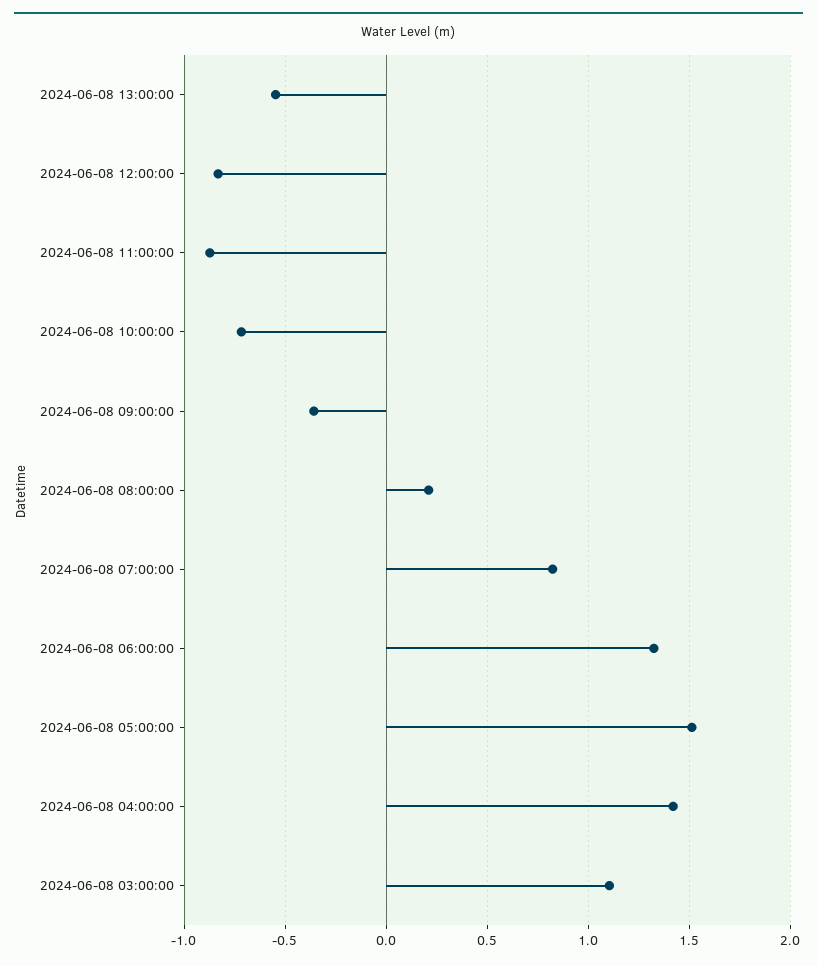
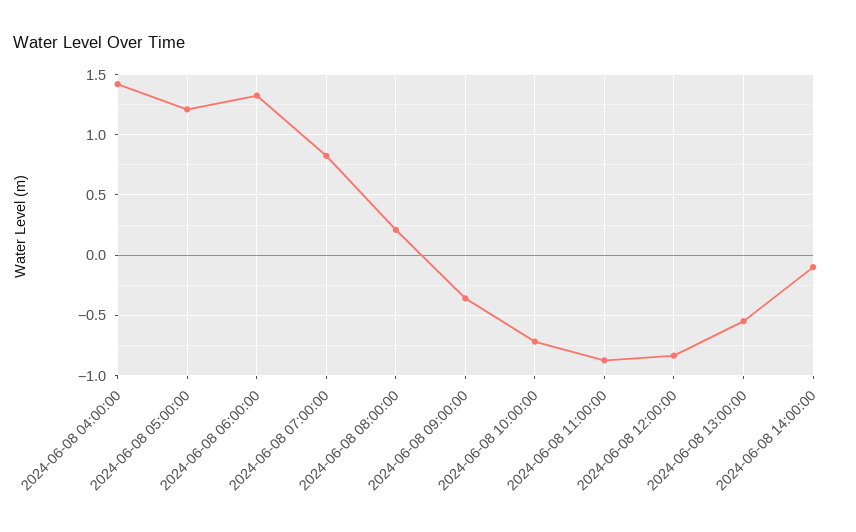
2024-06-08 05:00:00: 1.5 -> 1.2
2024-06-08 03:00:00: 1.1 -> none
2024-06-08 14:00:00: none -> -0.1

